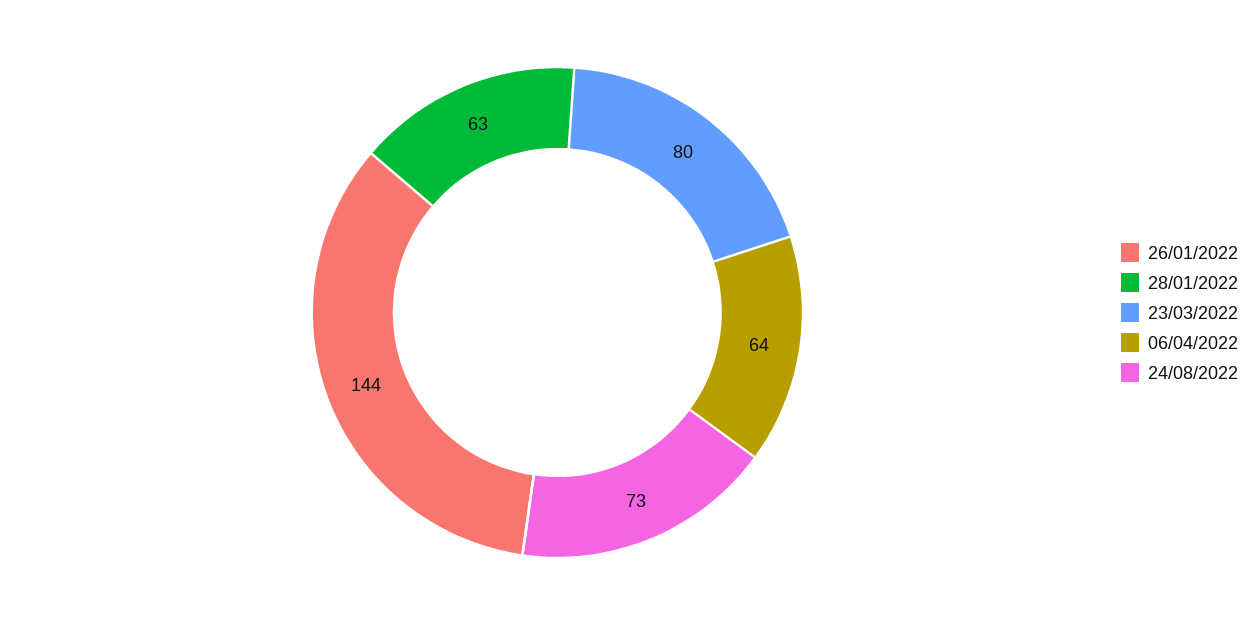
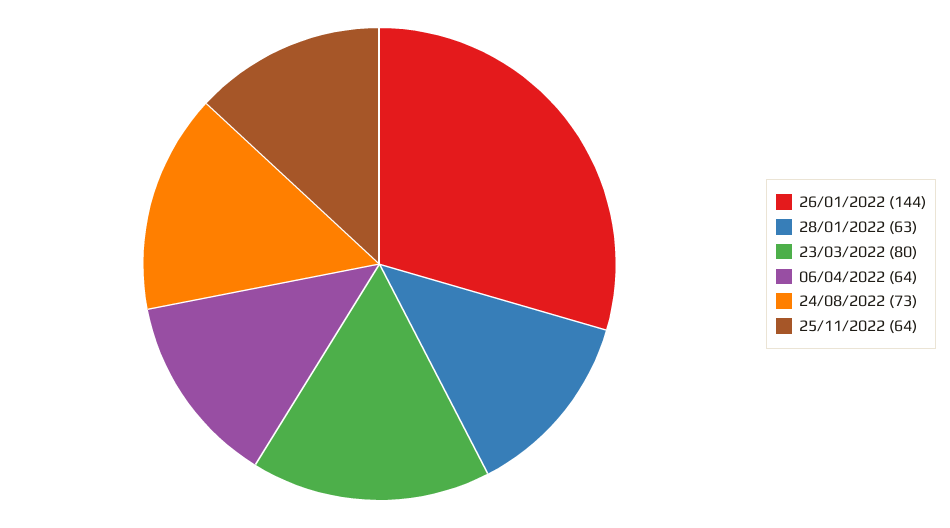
25/11/2022: none -> 64

